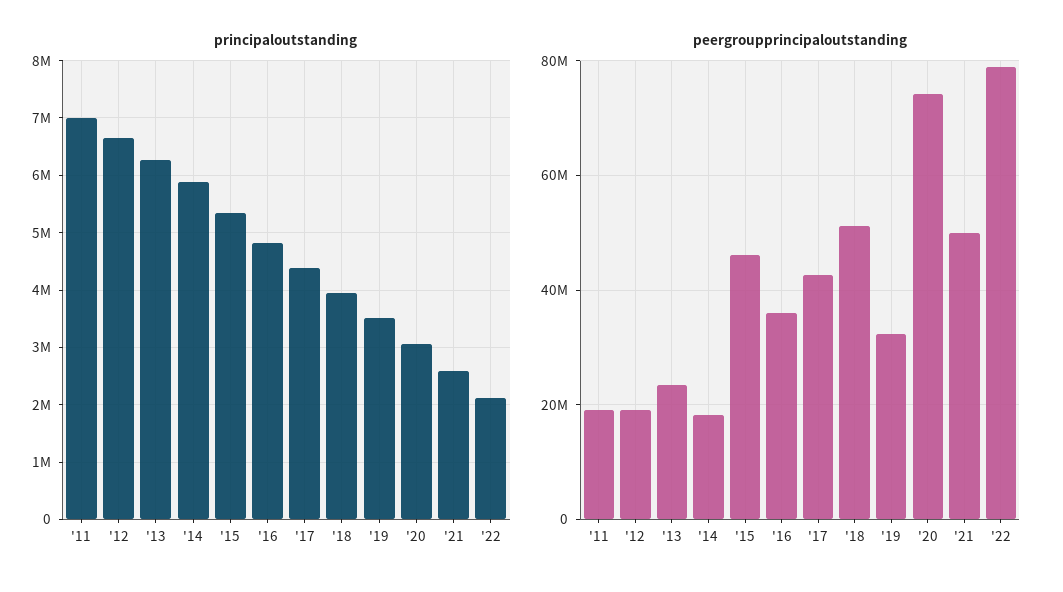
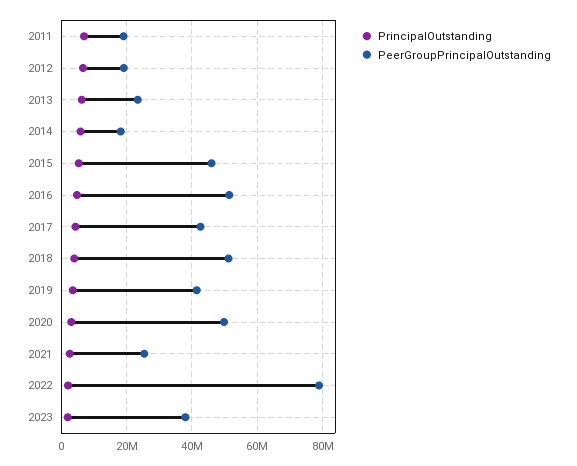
peergroupprincipaloutstanding, '16: 36000000 -> 52000000
peergroupprincipaloutstanding, '19: 32000000 -> 42000000
peergroupprincipaloutstanding, '20: 74000000 -> 50000000
peergroupprincipaloutstanding, '21: 50000000 -> 26000000
principaloutstanding, 2023: none -> 2000000
peergroupprincipaloutstanding, 2023: none -> 38000000

